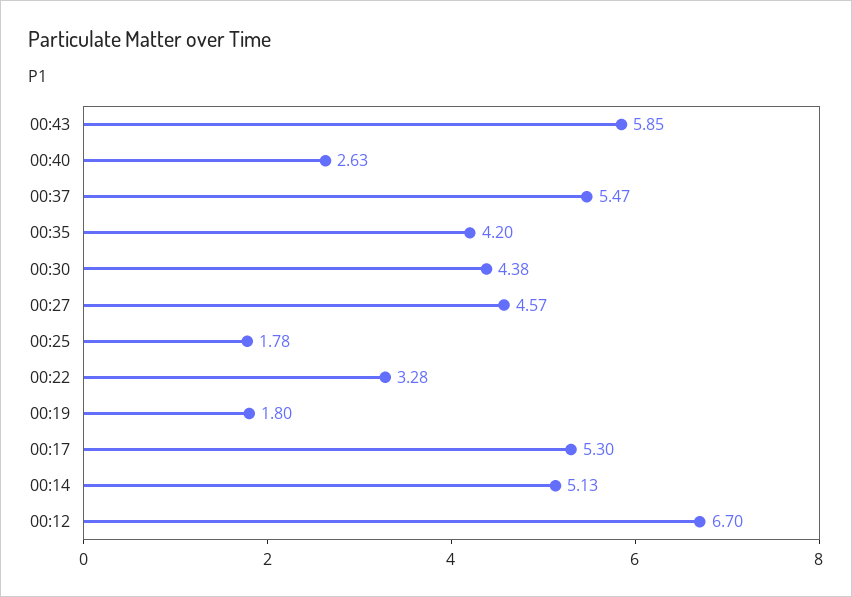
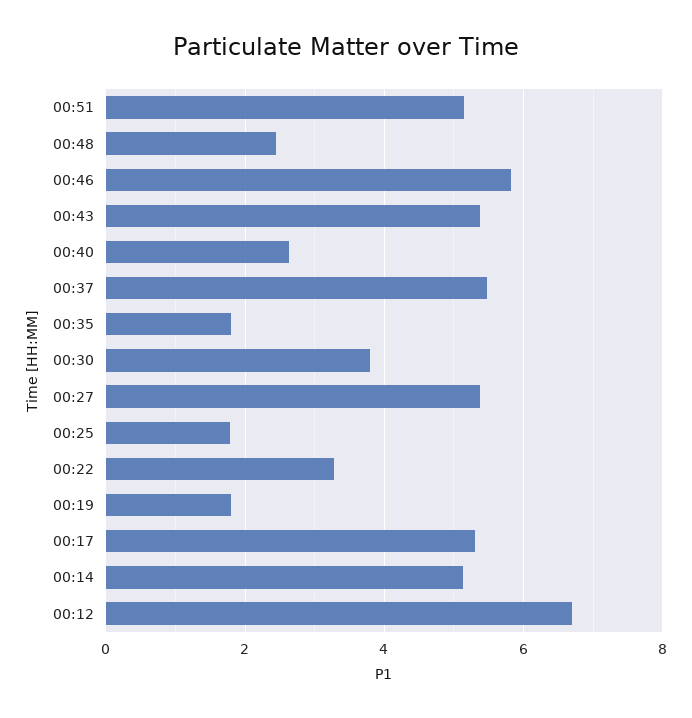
00:43: 5.85 -> 5.4
00:35: 4.2 -> 1.8
00:30: 4.38 -> 3.8
00:27: 4.57 -> 5.4
00:51: none -> 5.2
00:48: none -> 2.4
00:46: none -> 5.8

